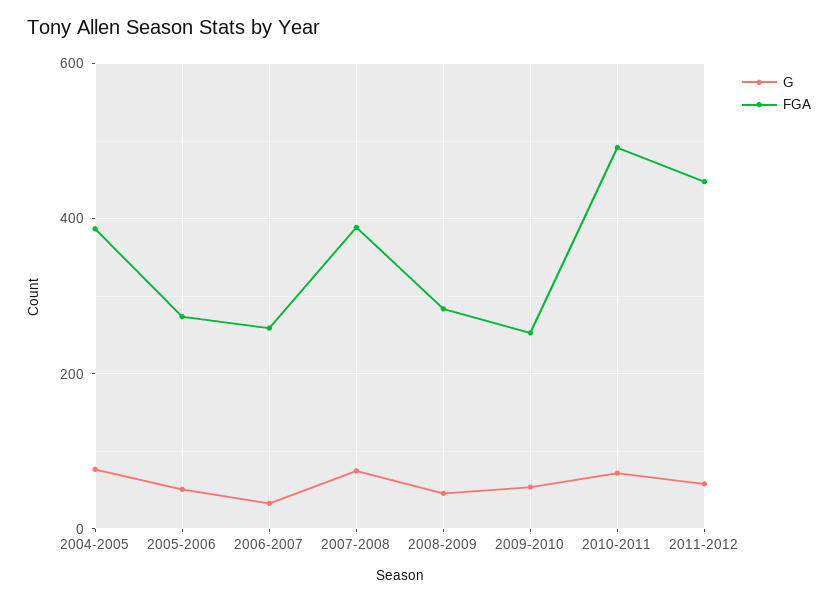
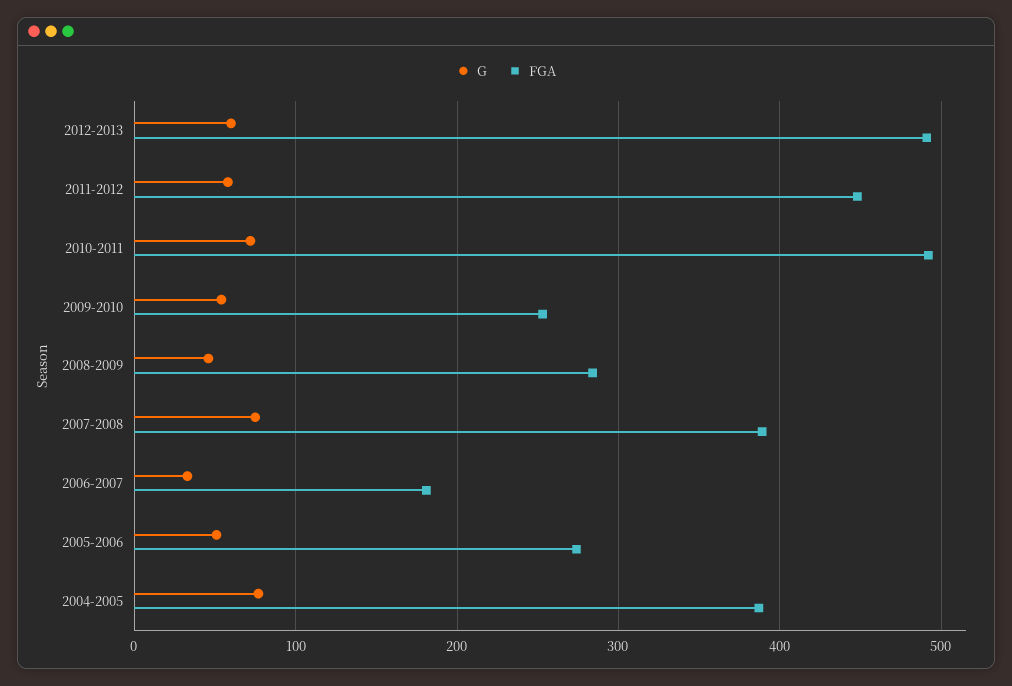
FGA, 2006-2007: 260 -> 180
G, 2012-2013: none -> 60
FGA, 2012-2013: none -> 490

